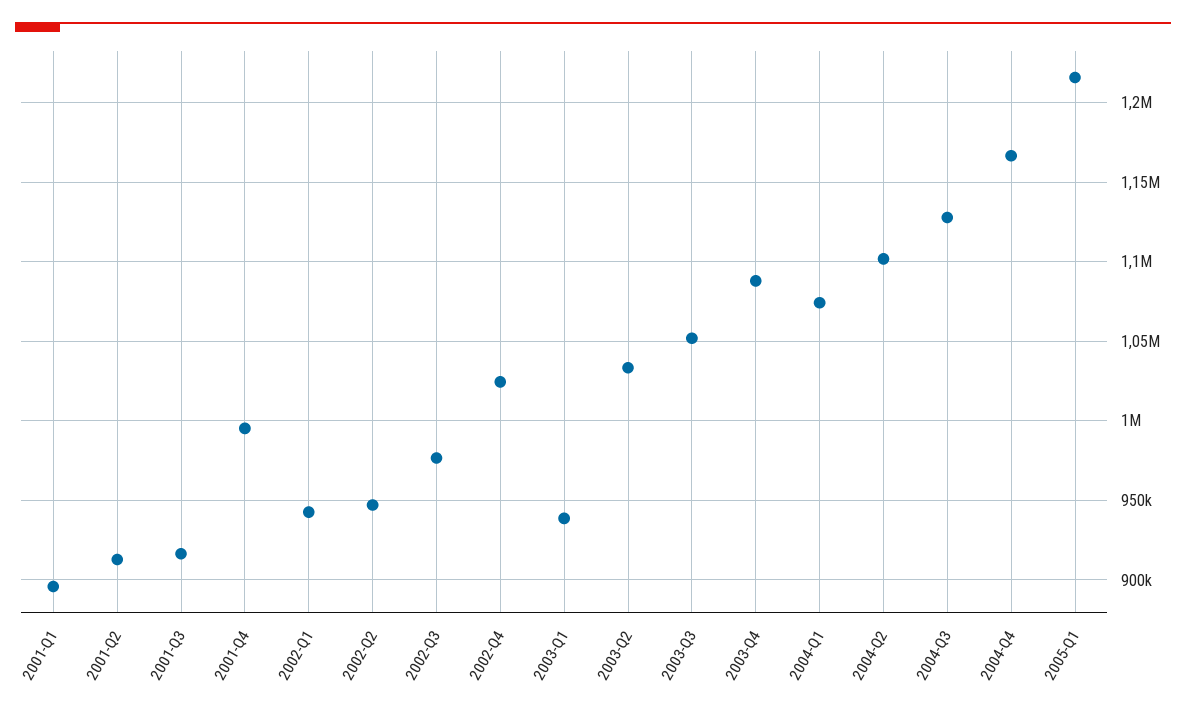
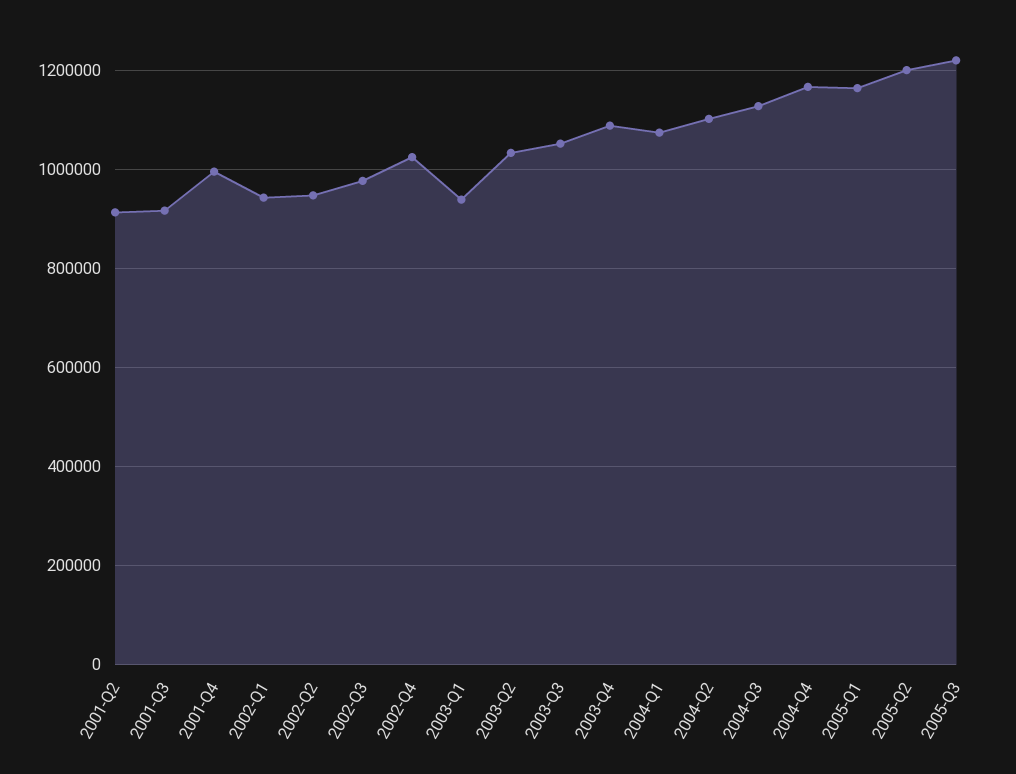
2001-Q1: 895000 -> none
2005-Q1: 1215000 -> 1160000
2005-Q2: none -> 1200000
2005-Q3: none -> 1220000

